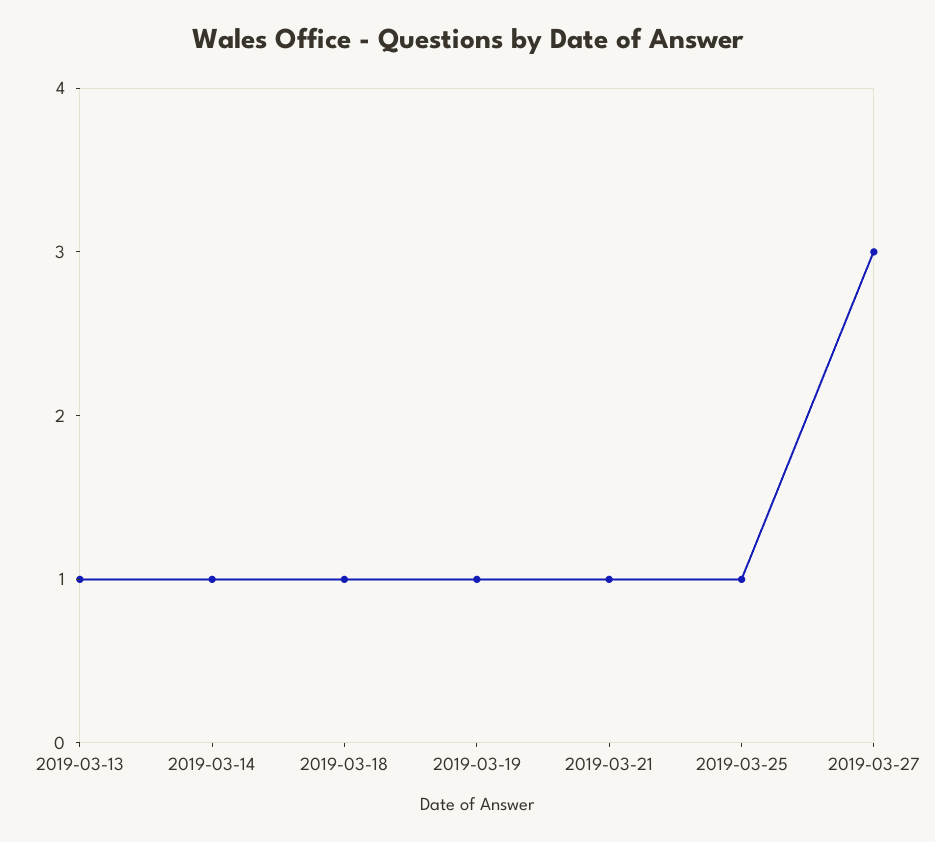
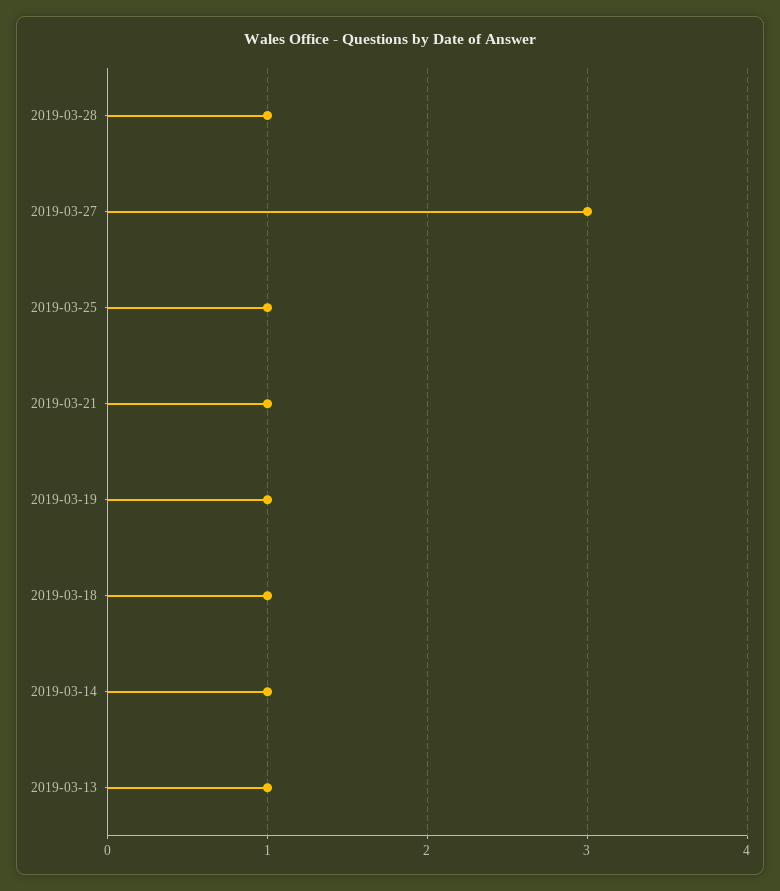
2019-03-28: none -> 1

